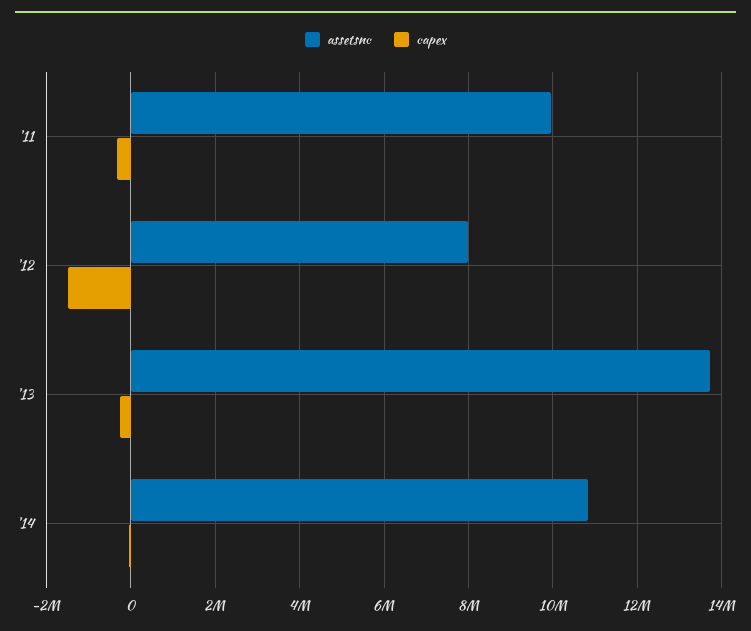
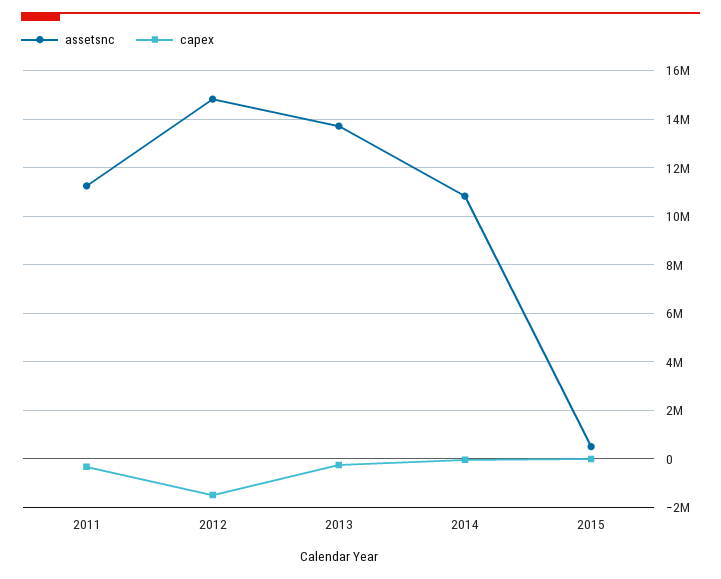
assetsnc, '11: 10000000 -> 11250000
assetsnc, '12: 8000000 -> 14750000
assetsnc, 2015: none -> 500000
capex, 2015: none -> 0

